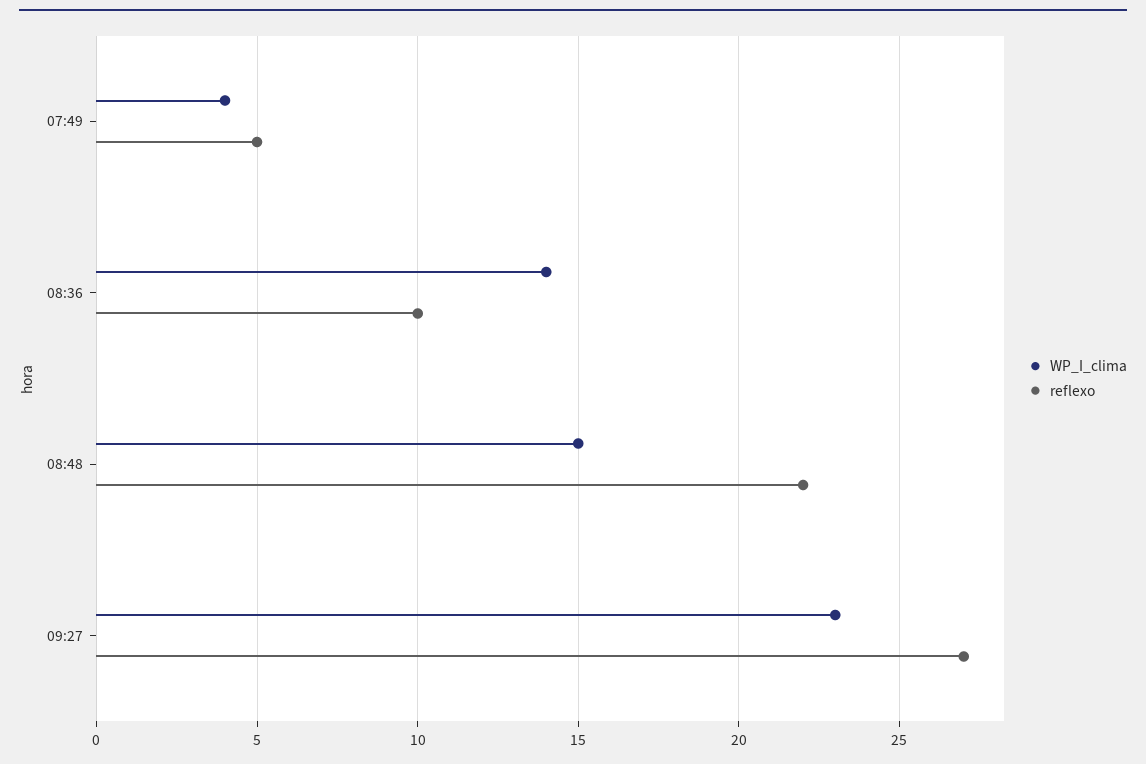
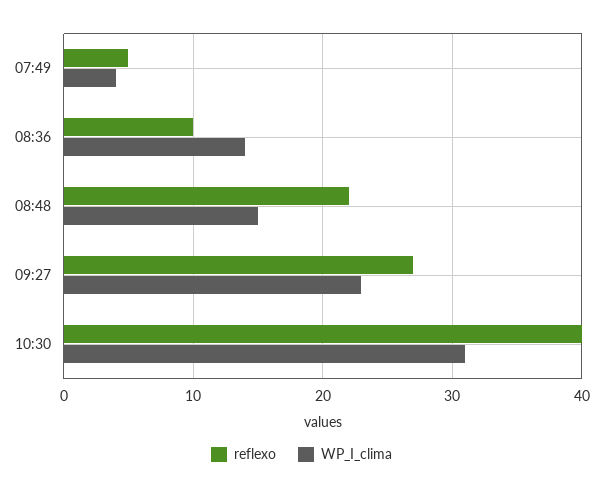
reflexo, 10:30: none -> 40
WP_I_clima, 10:30: none -> 31

